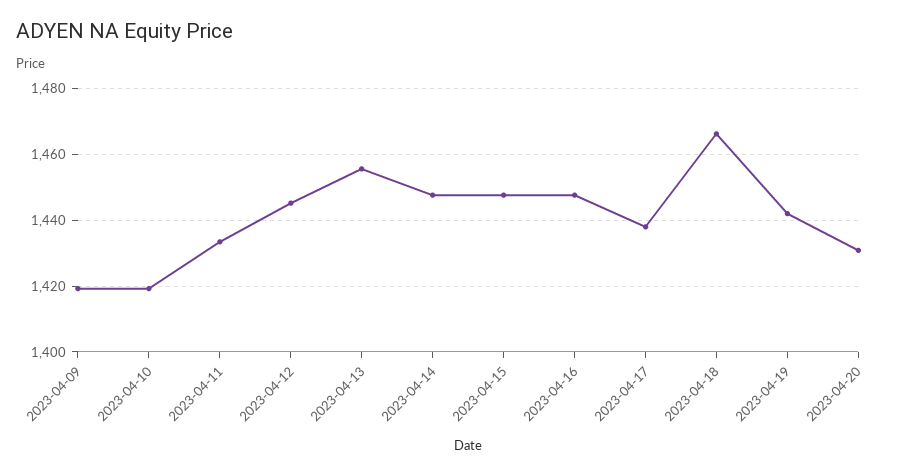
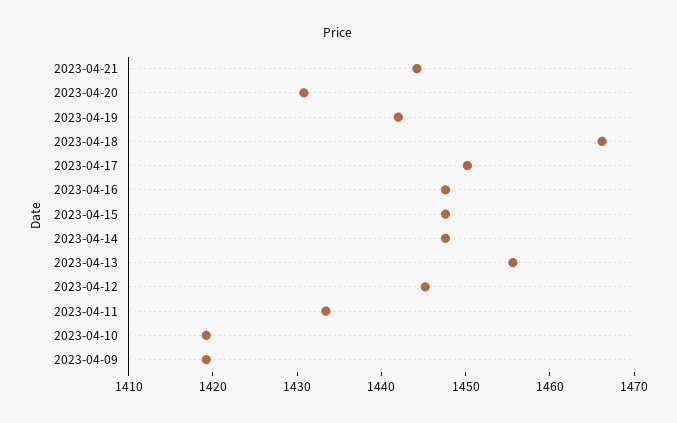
2023-04-17: 1438 -> 1450
2023-04-21: none -> 1444

